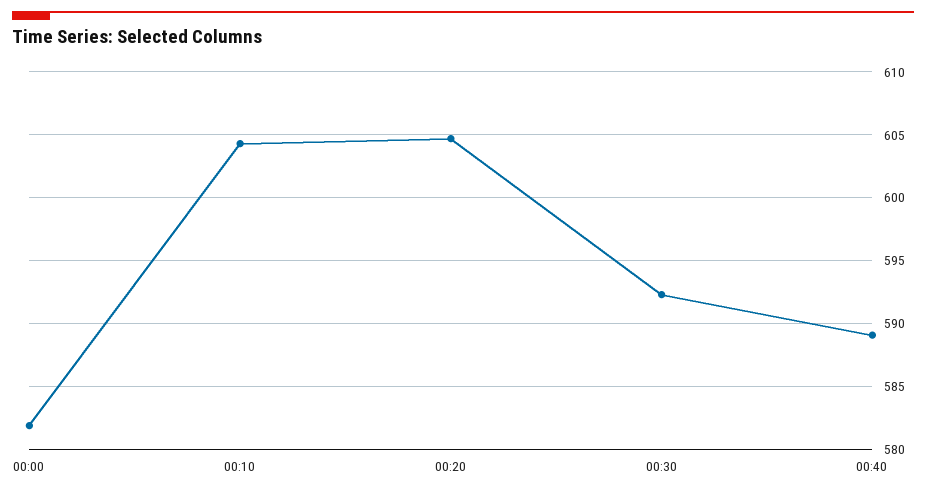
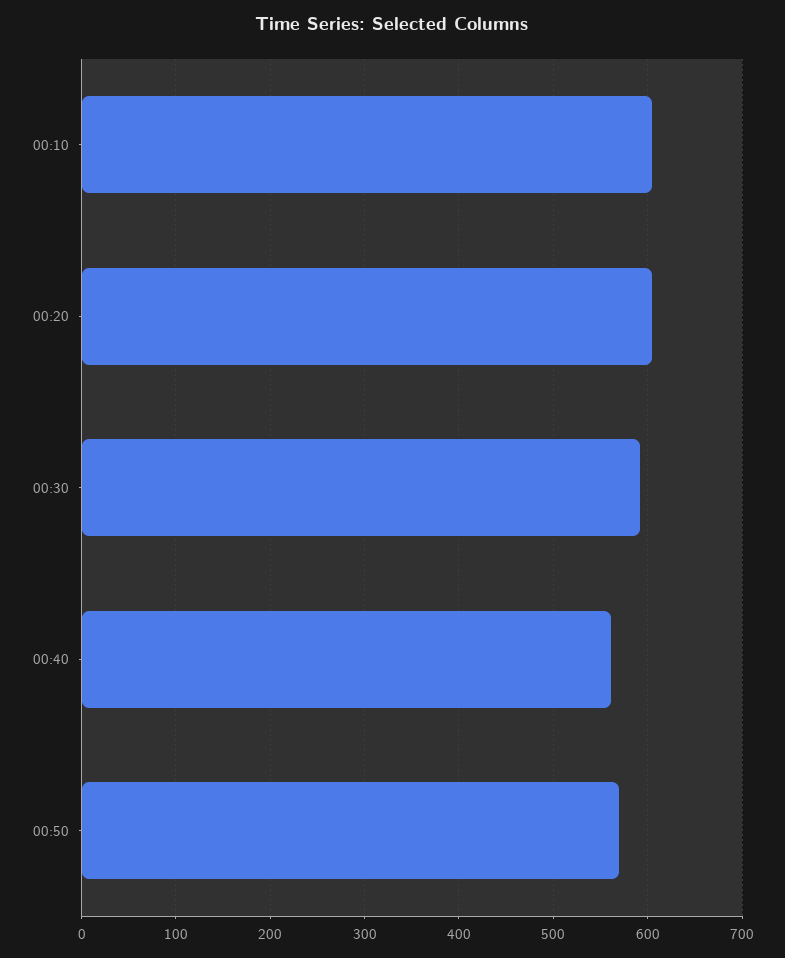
00:00: 582 -> none
00:40: 589 -> 560
00:50: none -> 570

